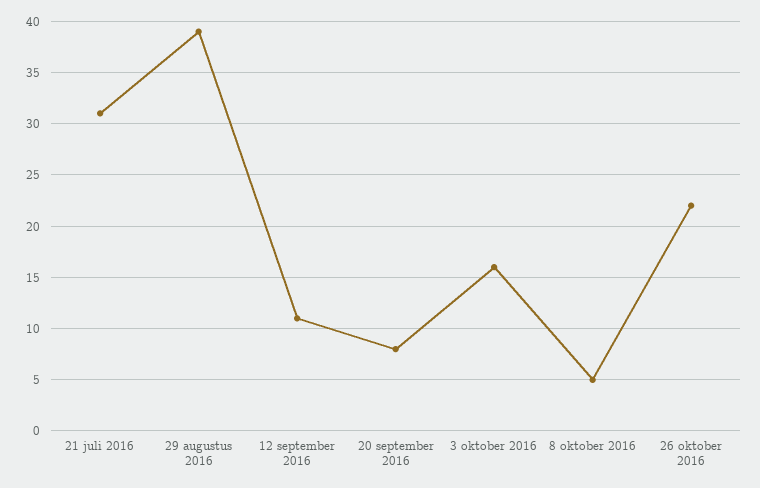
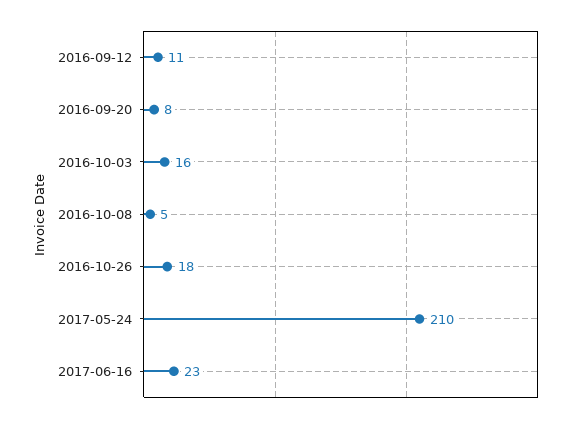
21 juli 2016: 31 -> none
29 augustus 2016: 39 -> none
26 oktober 2016: 22 -> 18
2017-05-24: none -> 210
2017-06-16: none -> 23

